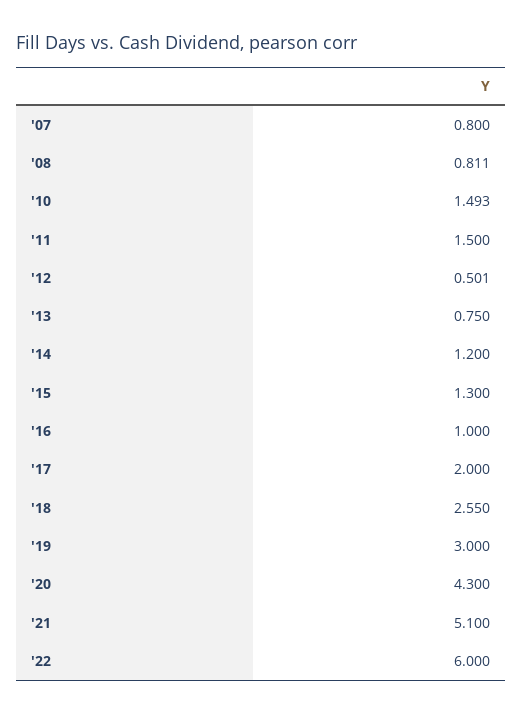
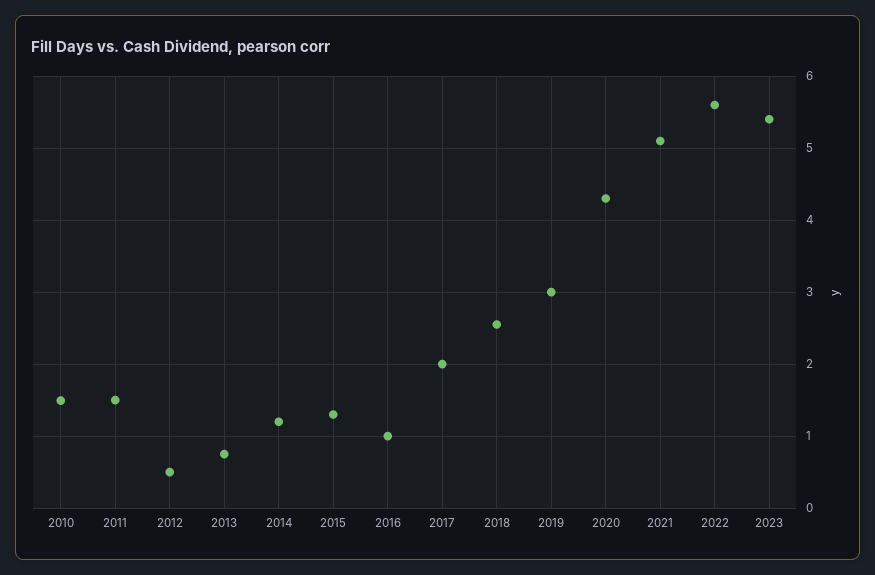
'07: 0.8 -> none
'08: 0.811 -> none
'22: 6 -> 5.6
2023: none -> 5.4

